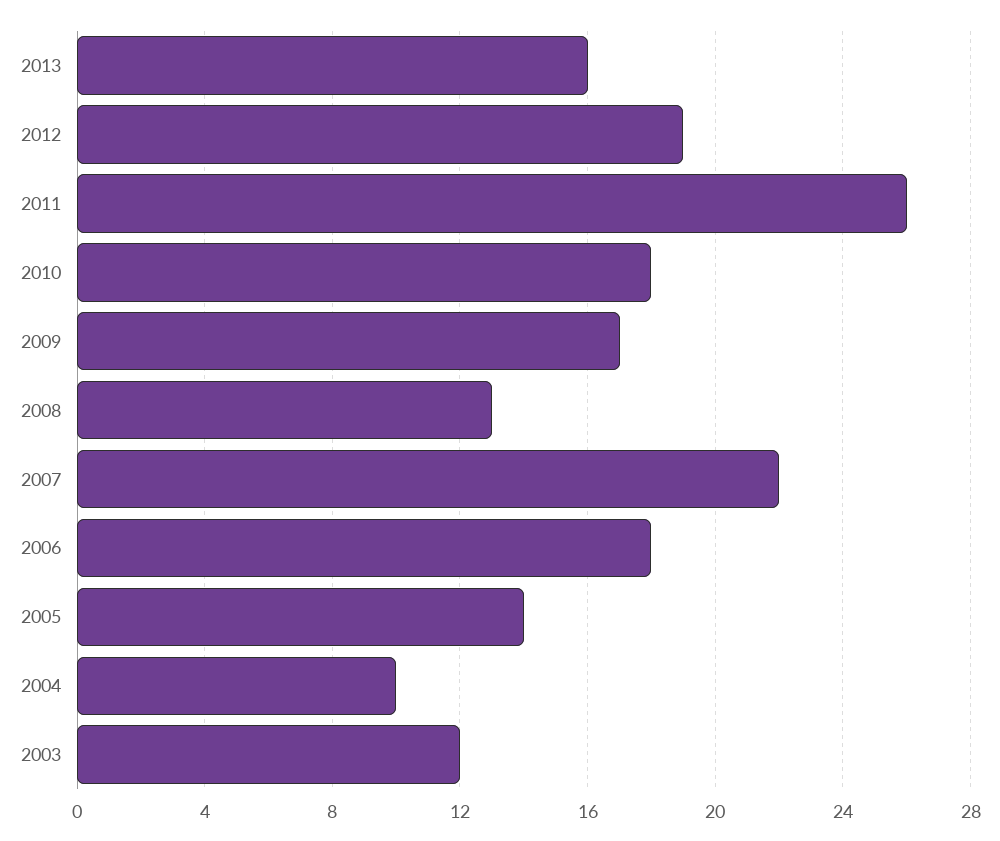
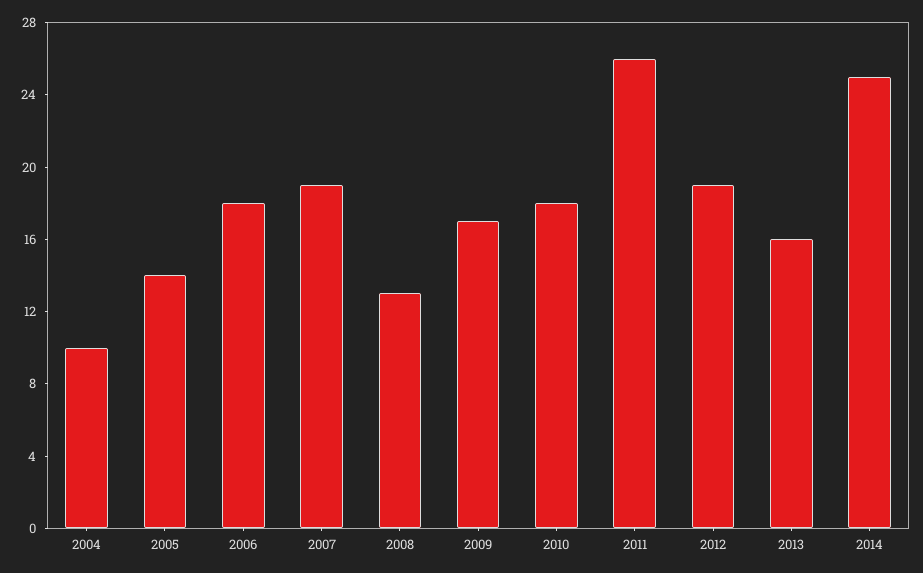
2007: 22 -> 19
2003: 12 -> none
2014: none -> 25

